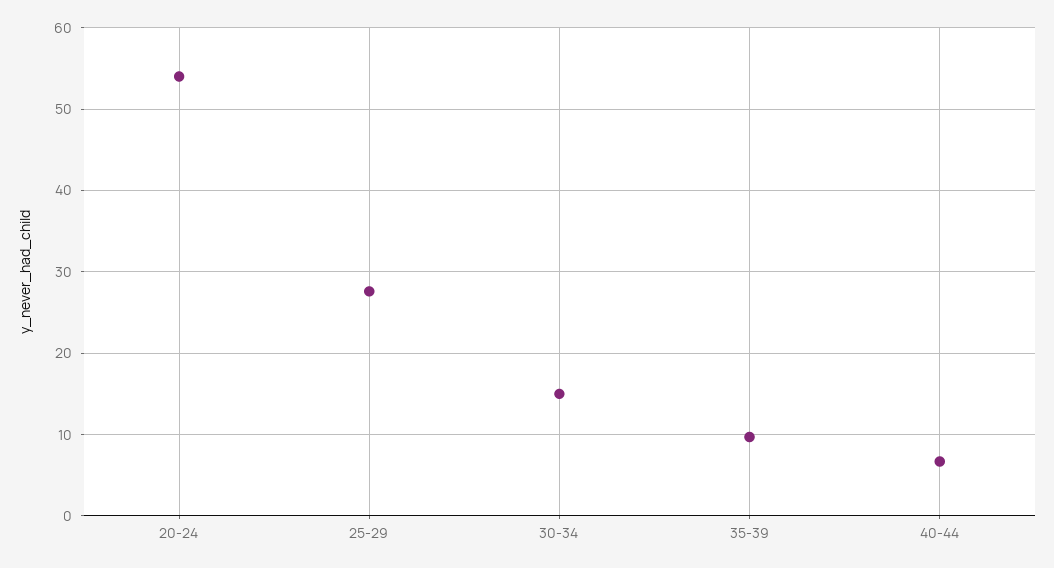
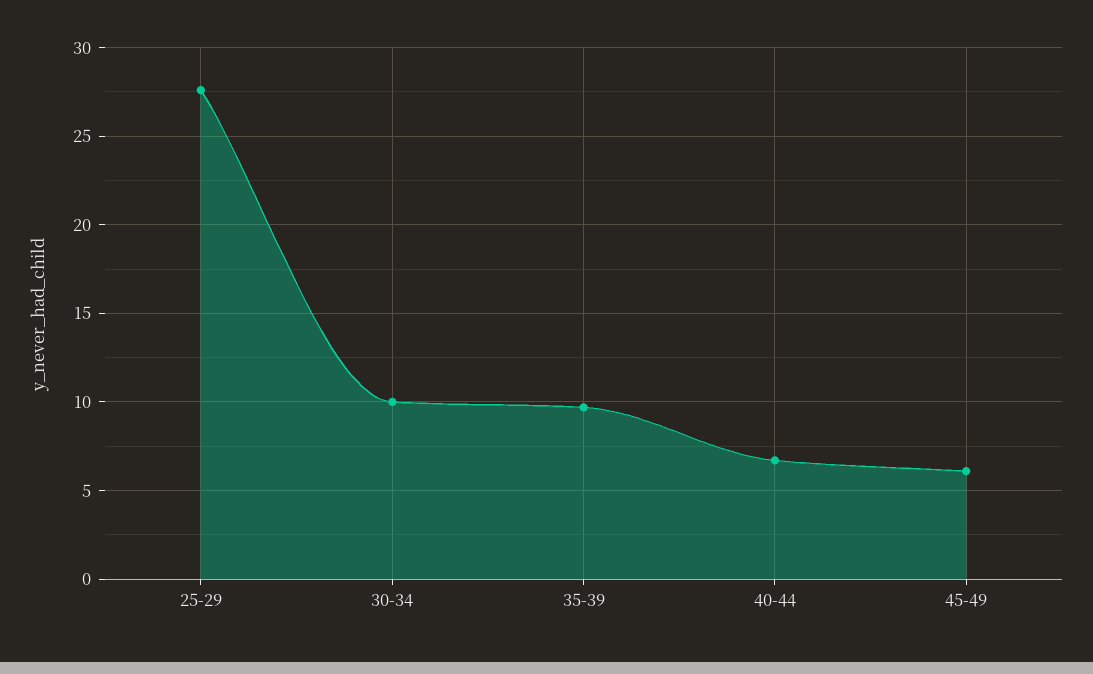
20-24: 54 -> none
30-34: 15 -> 10
45-49: none -> 6

